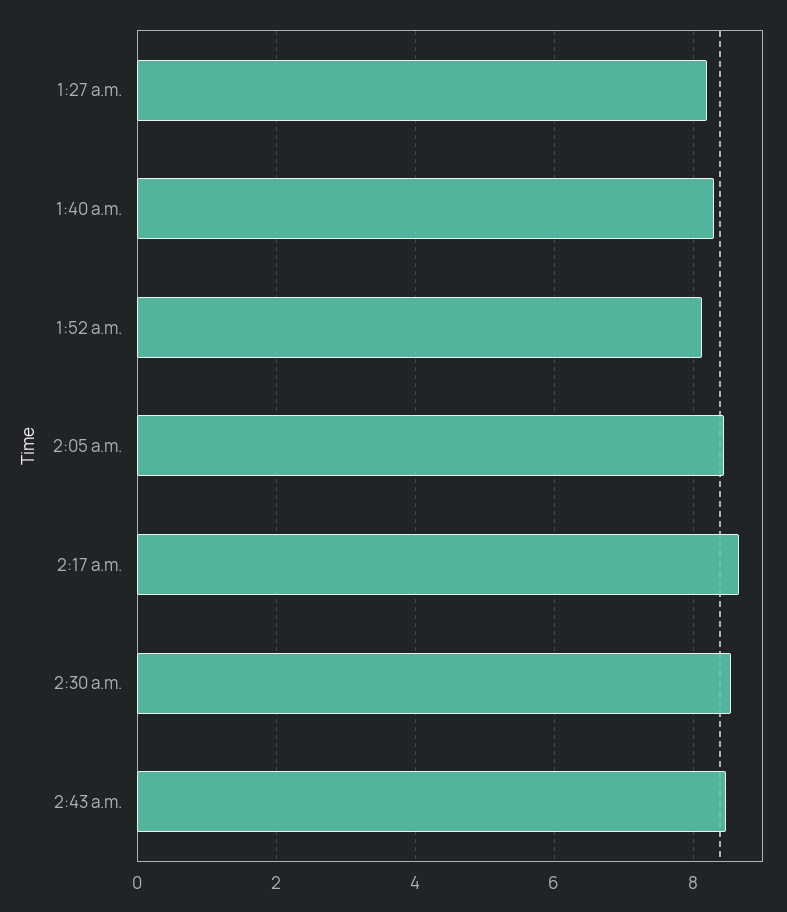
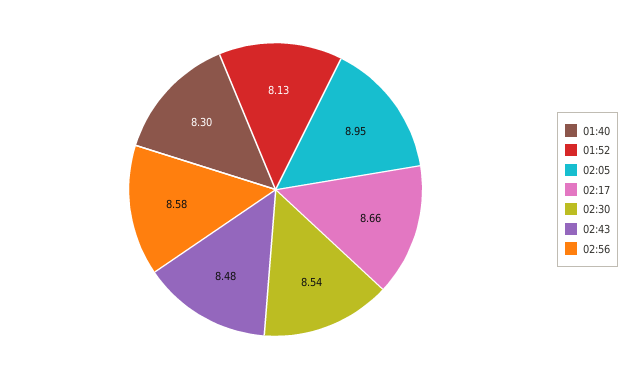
1:27 a.m.: 8.2 -> none
2:05 a.m.: 8.4 -> 8.95
02:56: none -> 8.58

